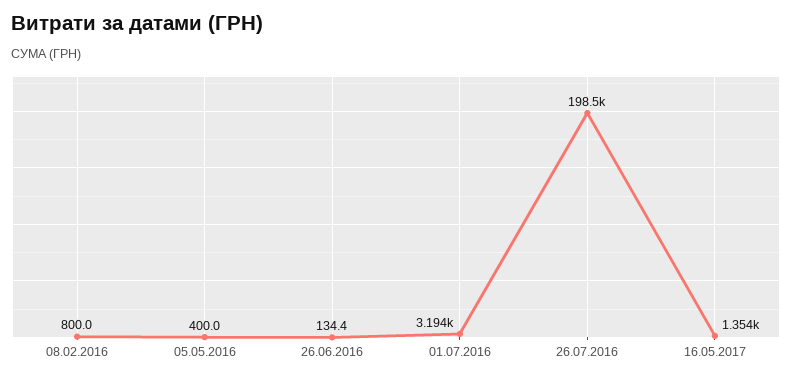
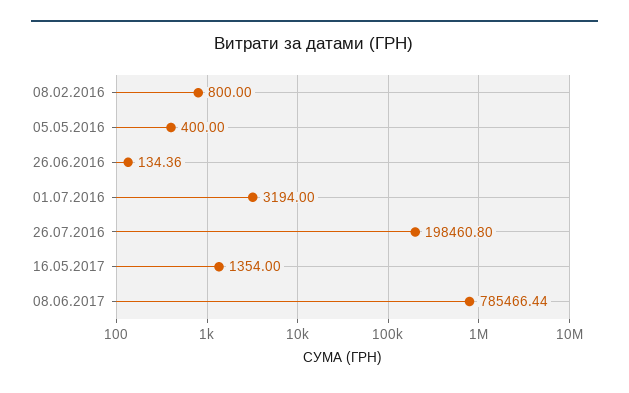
08.06.2017: none -> 785466.44

